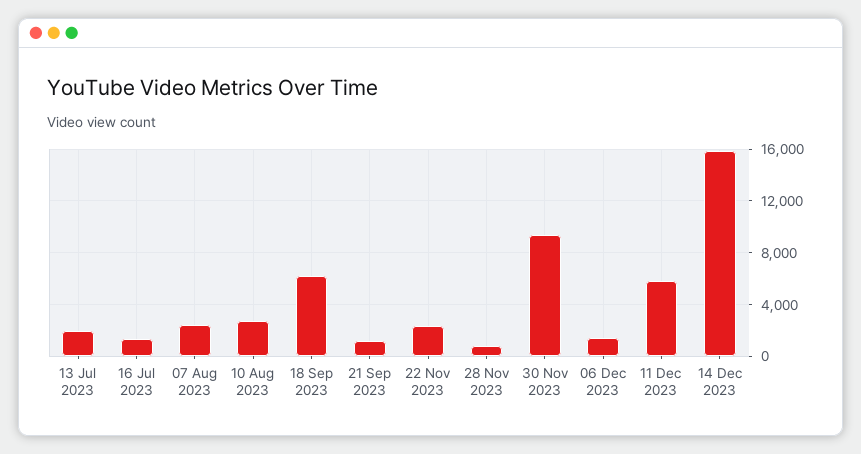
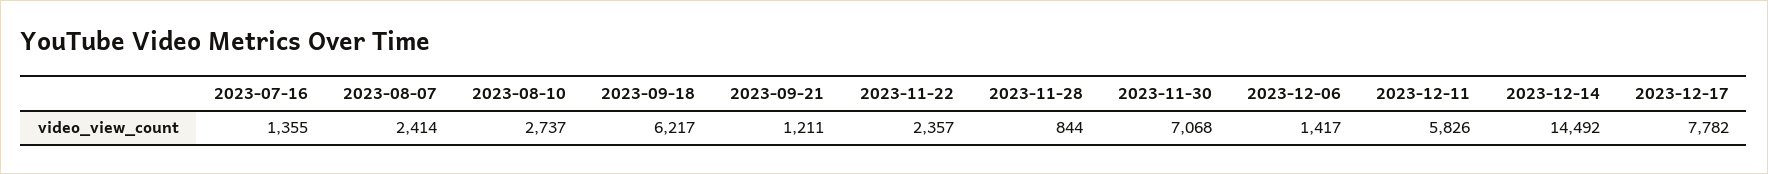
13 Jul 2023: 2000 -> none
30 Nov 2023: 9500 -> 7068
14 Dec 2023: 16000 -> 14492
2023-12-17: none -> 7782

